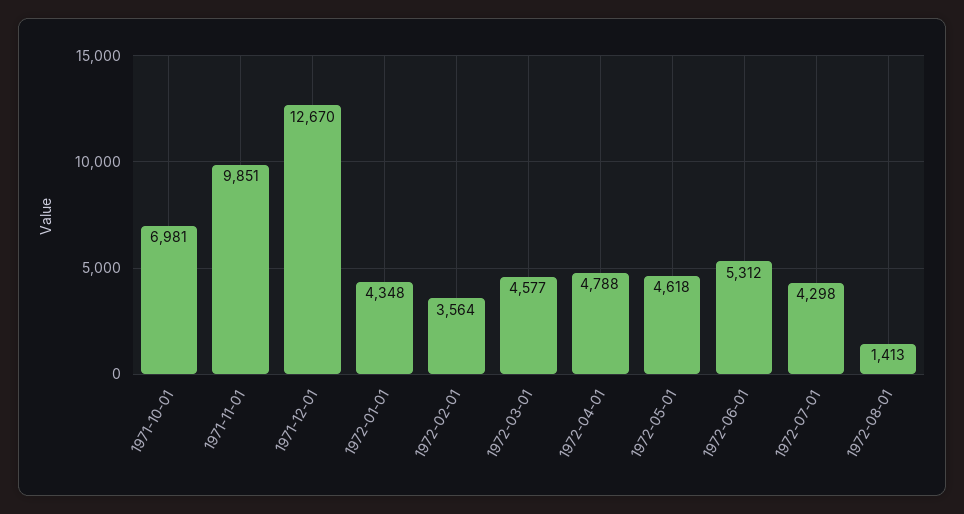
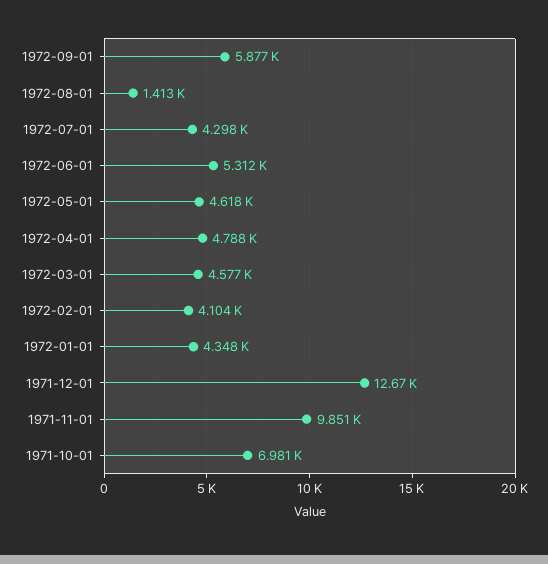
1972-02-01: 3564 -> 4104
1972-09-01: none -> 5877

